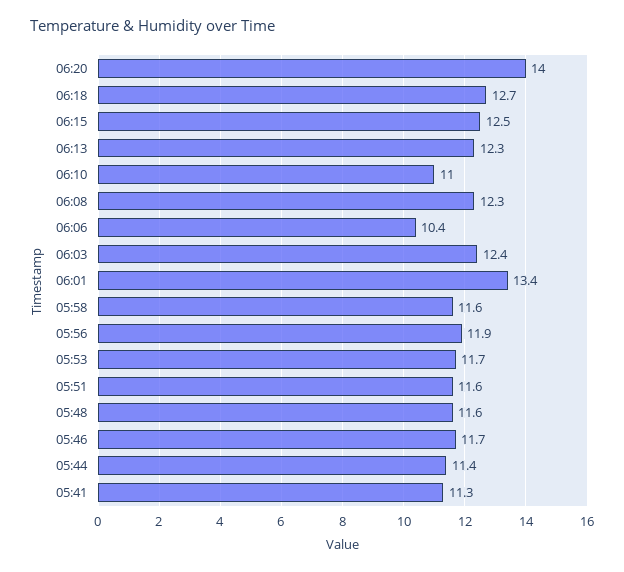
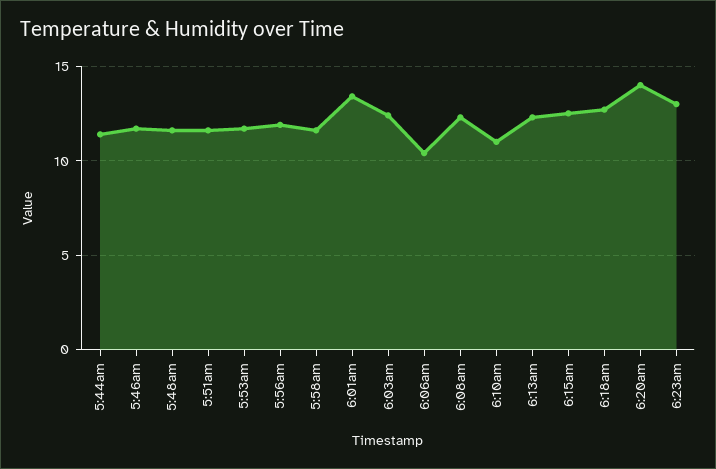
05:41: 11.3 -> none
6:23am: none -> 13

